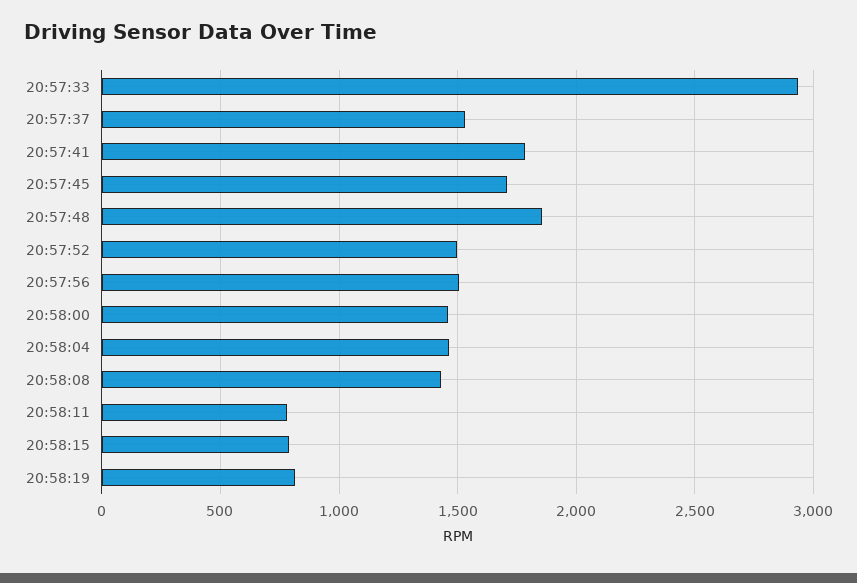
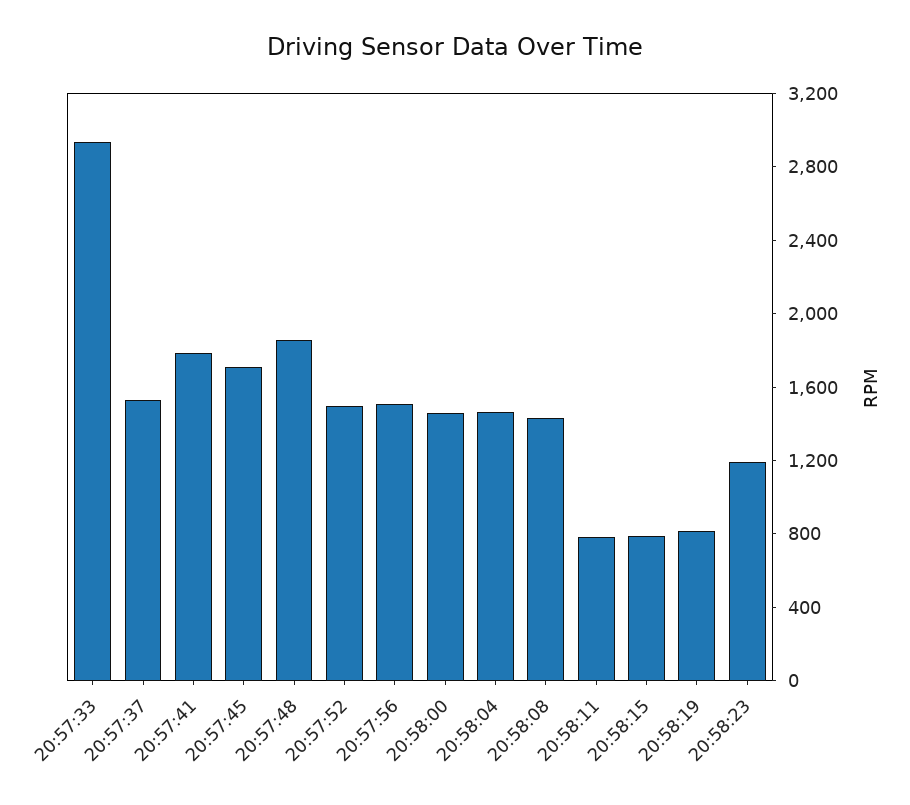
20:58:23: none -> 1200

